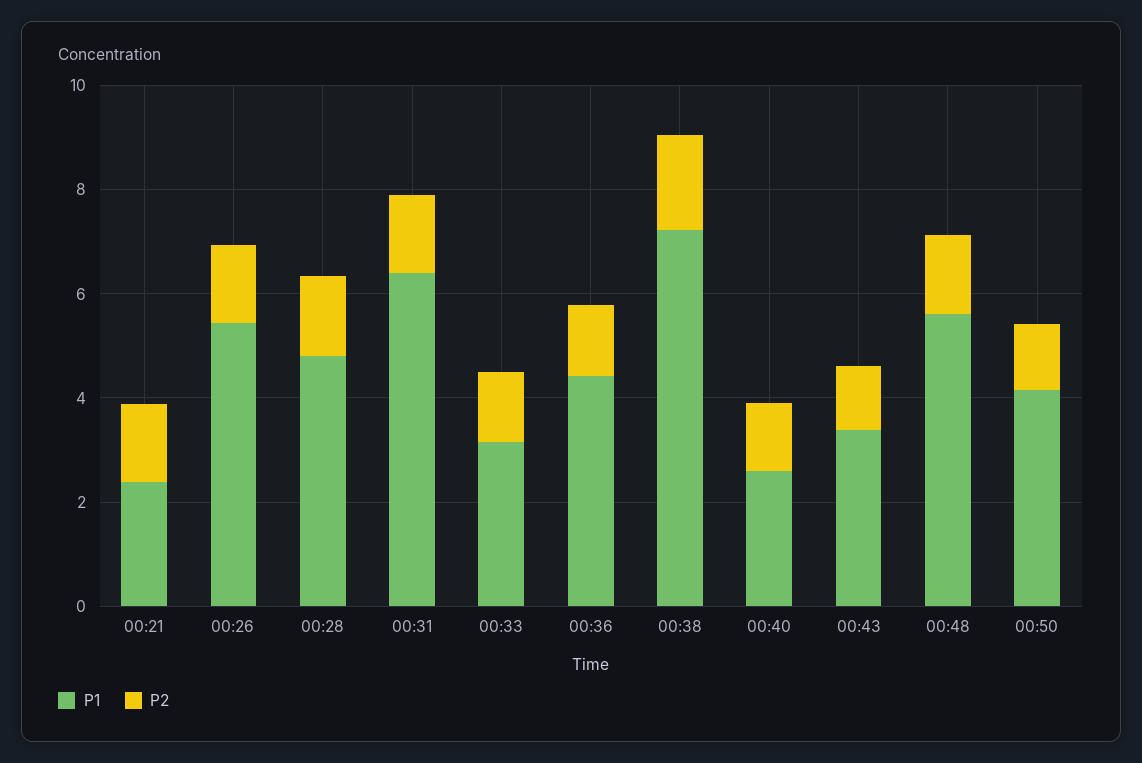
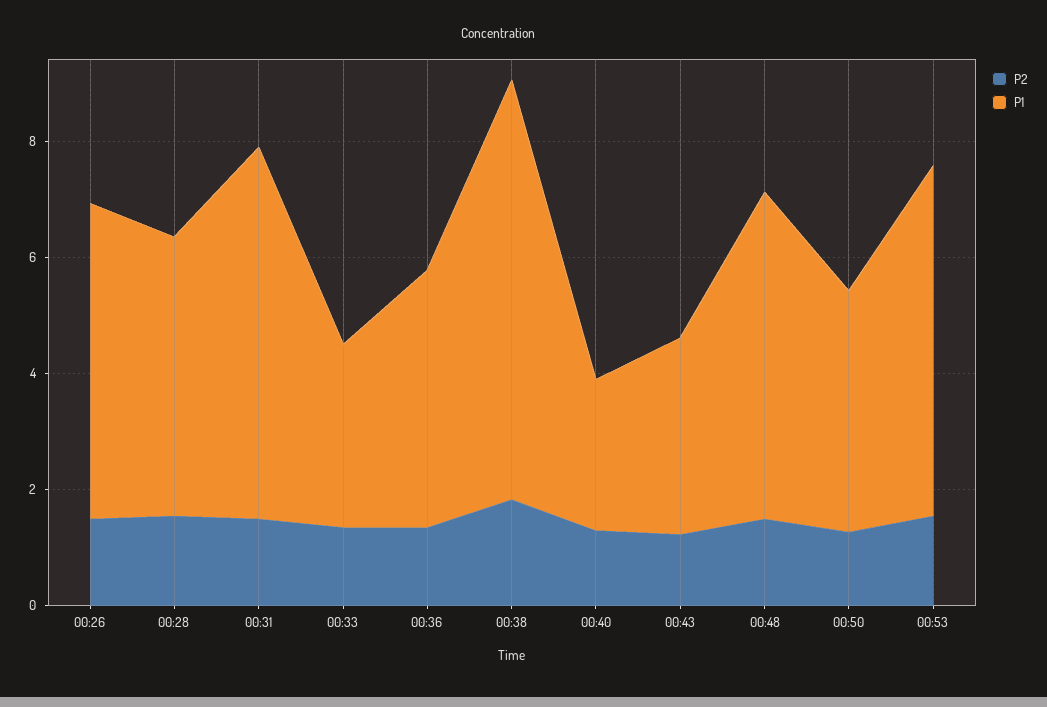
P1, 00:21: 2.5 -> none
P2, 00:21: 1.5 -> none
P2, 00:53: none -> 1.5
P1, 00:53: none -> 6

